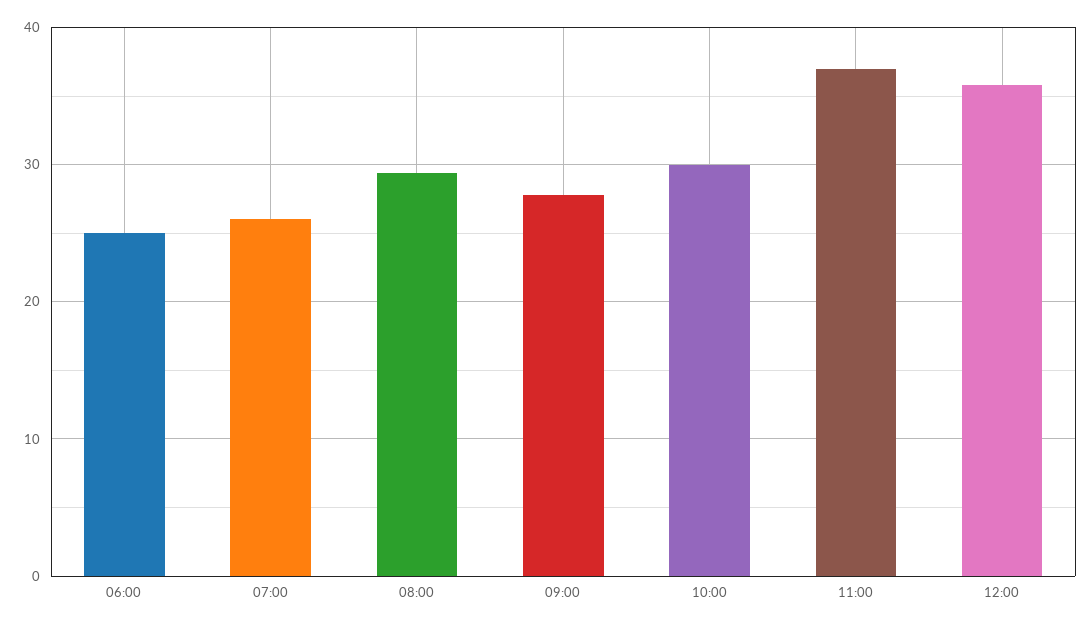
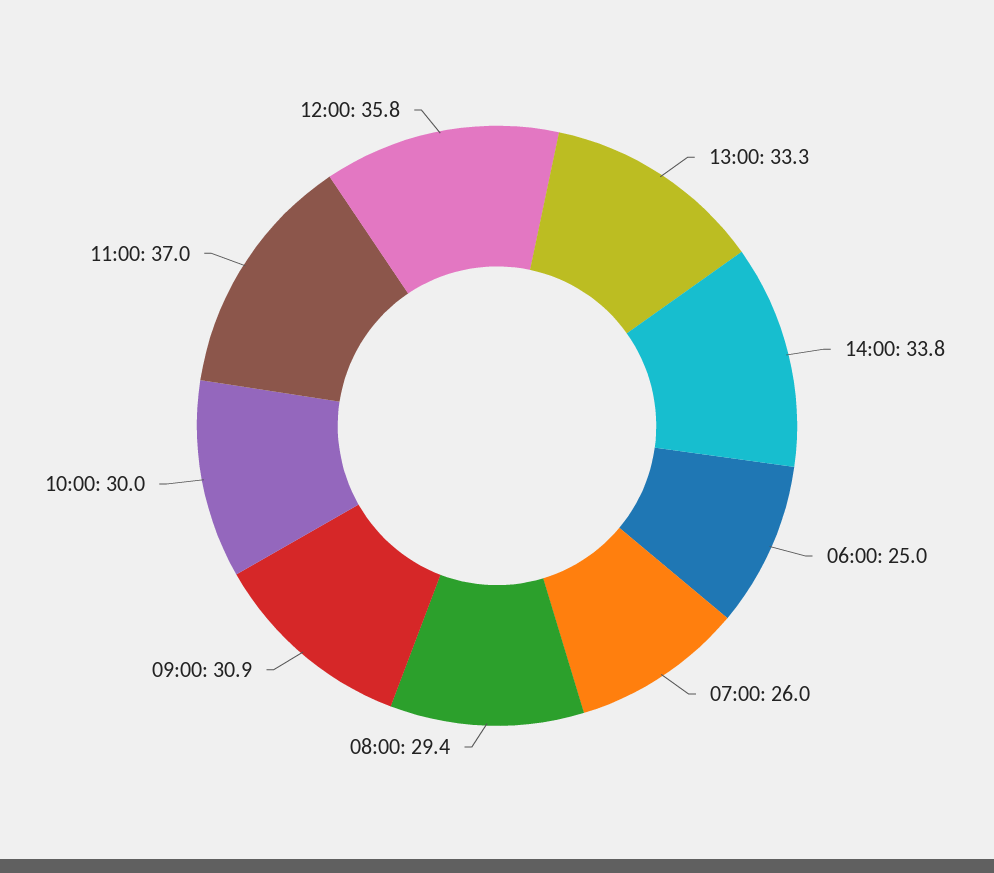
09:00: 28 -> 30.9
13:00: none -> 33.3
14:00: none -> 33.8

